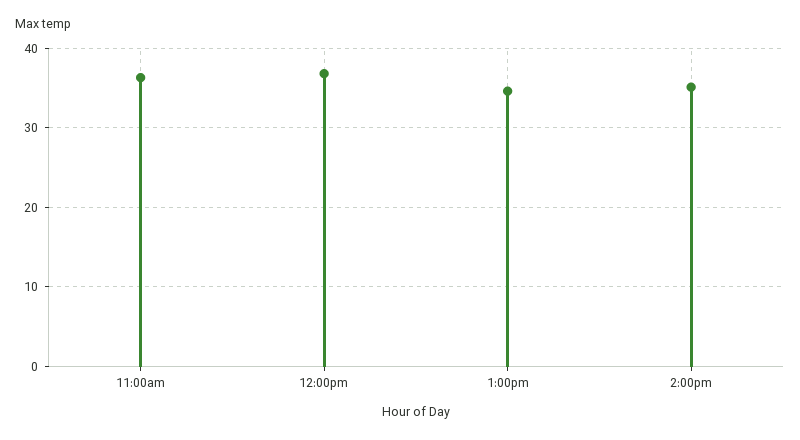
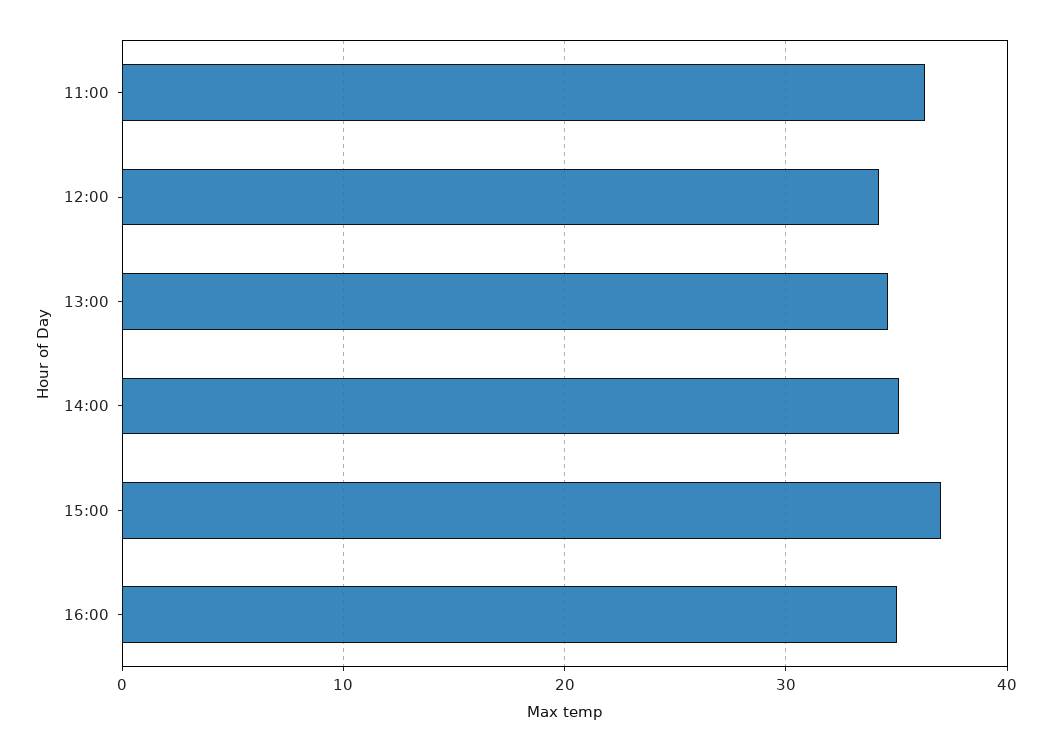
12:00pm: 37 -> 34
15:00: none -> 37
16:00: none -> 35

